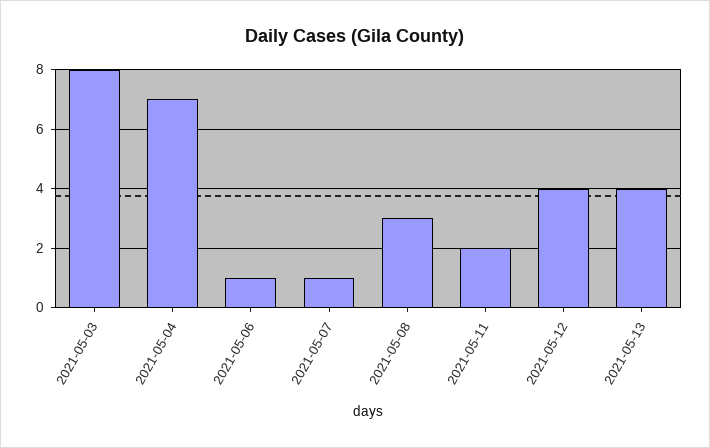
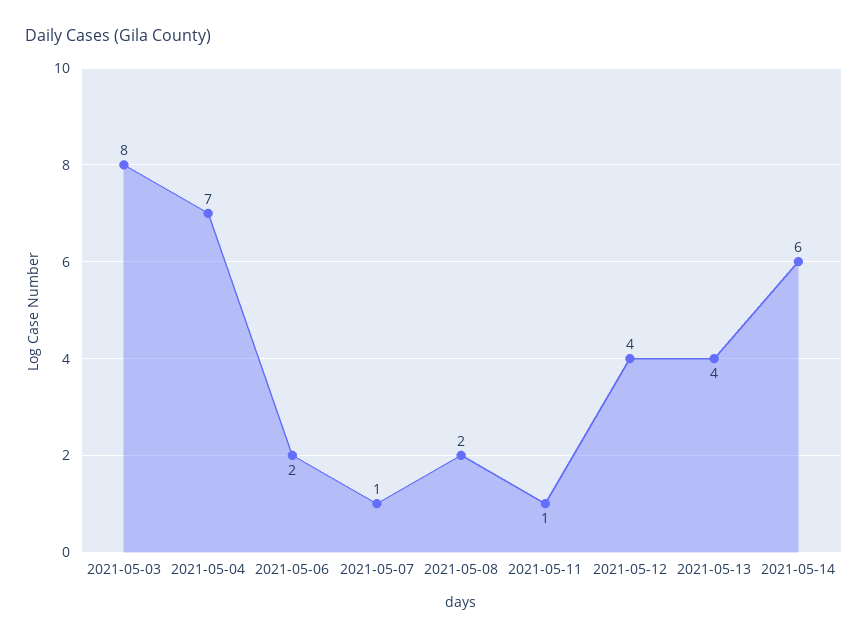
2021-05-06: 1 -> 2
2021-05-08: 3 -> 2
2021-05-11: 2 -> 1
2021-05-14: none -> 6

